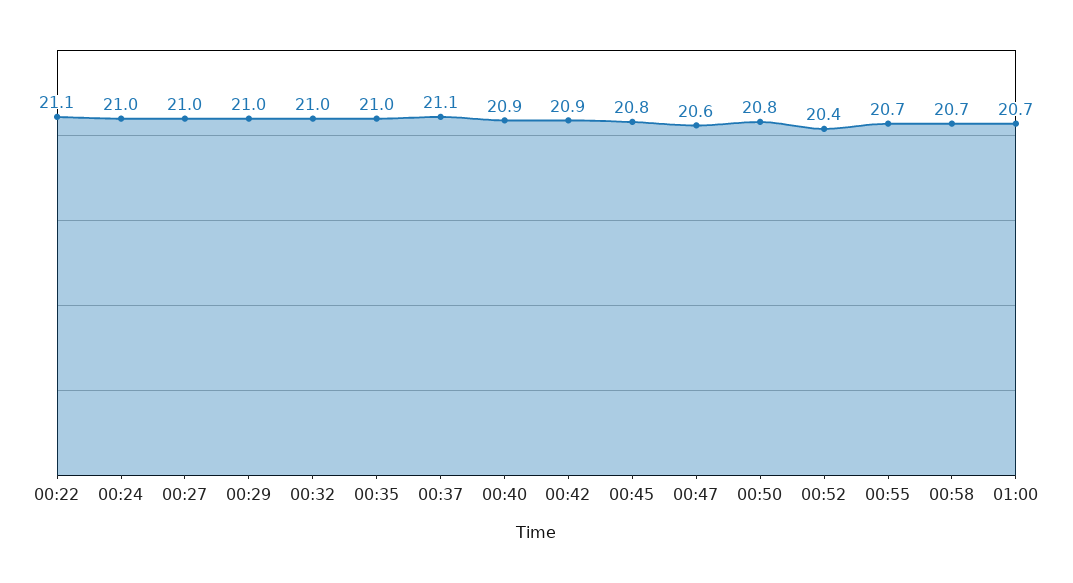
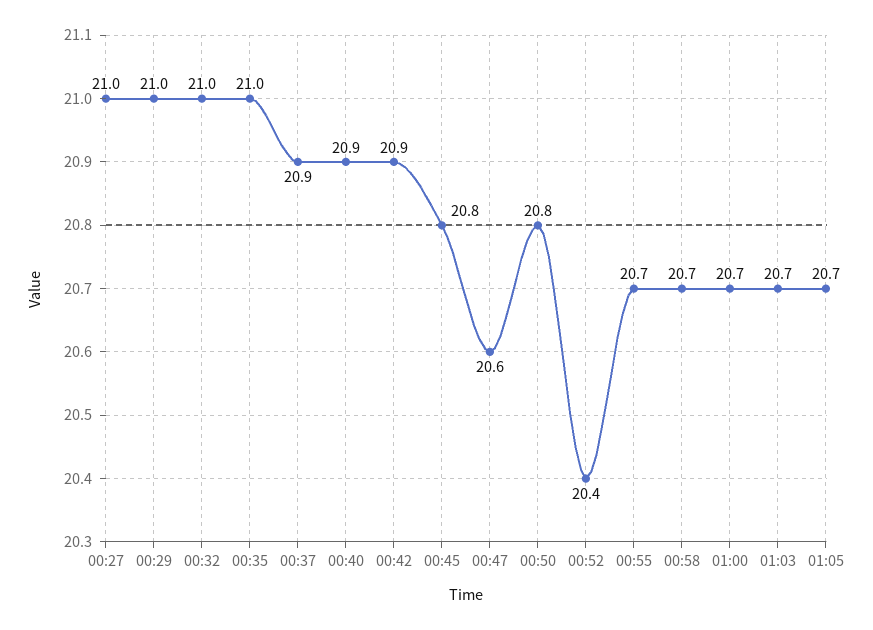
00:22: 21.1 -> none
00:24: 21 -> none
00:37: 21.1 -> 20.9
01:03: none -> 20.7
01:05: none -> 20.7

